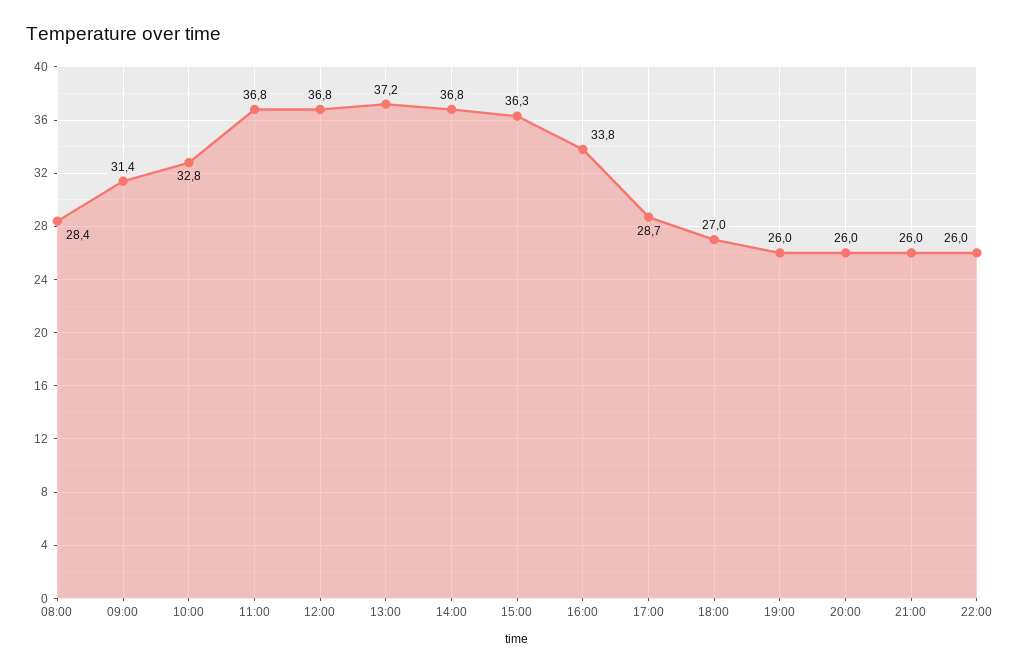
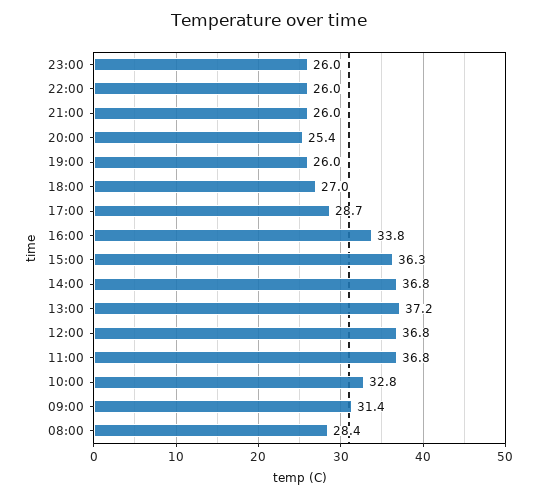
20:00: 26 -> 25.4
23:00: none -> 26

